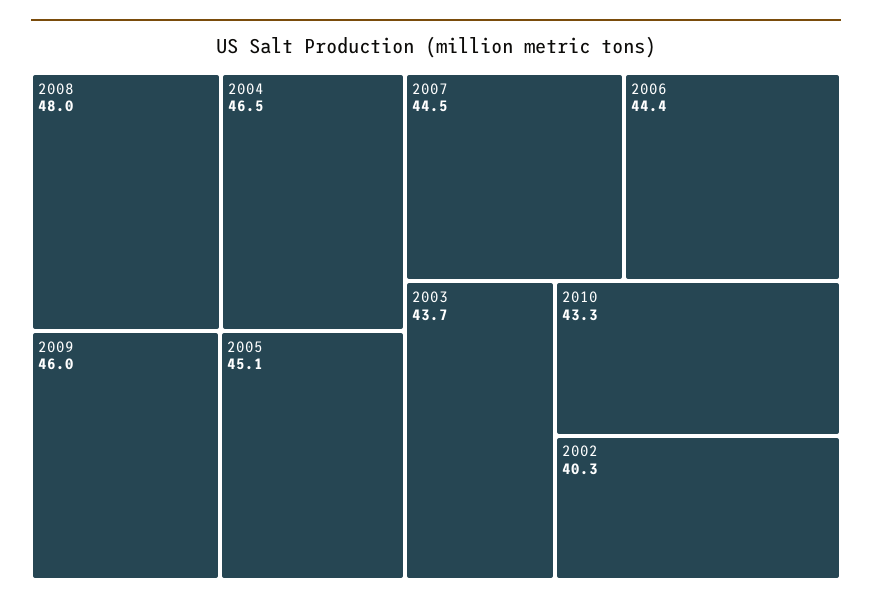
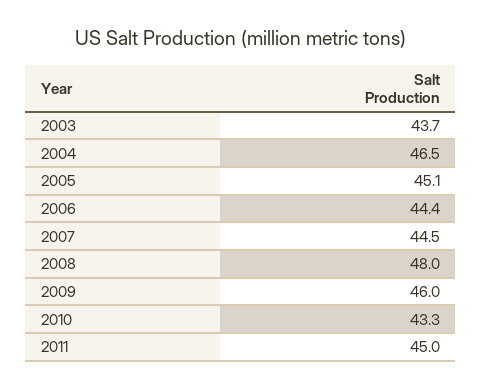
2002: 40.3 -> none
2011: none -> 45

